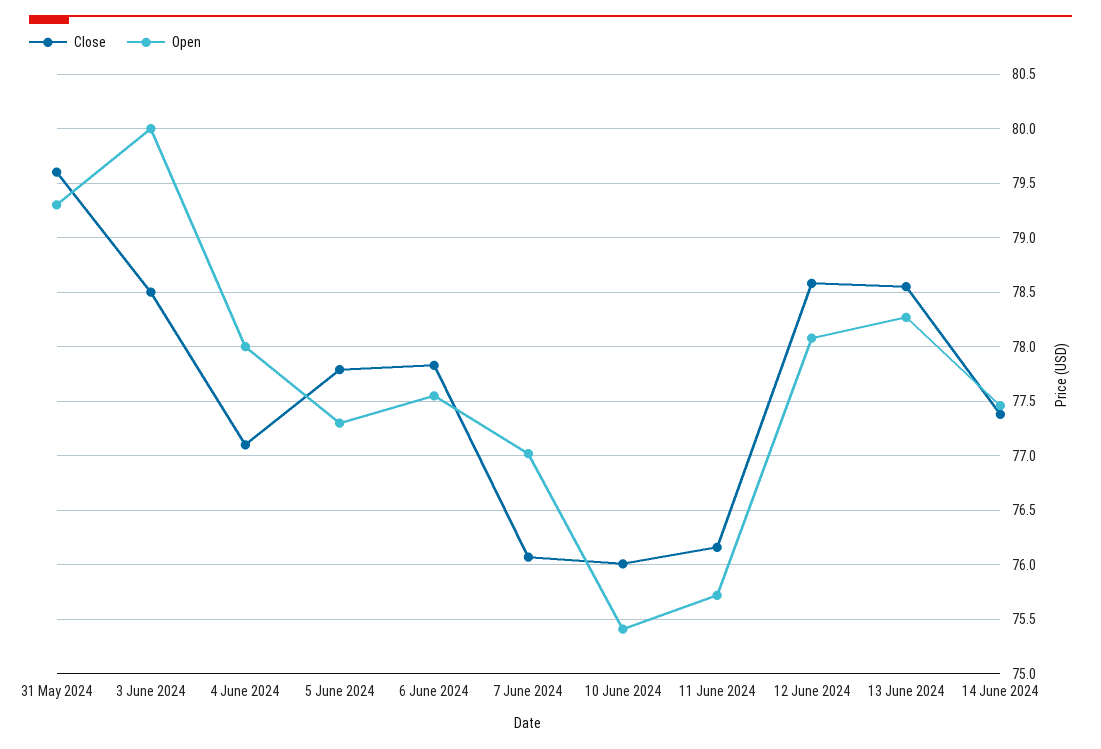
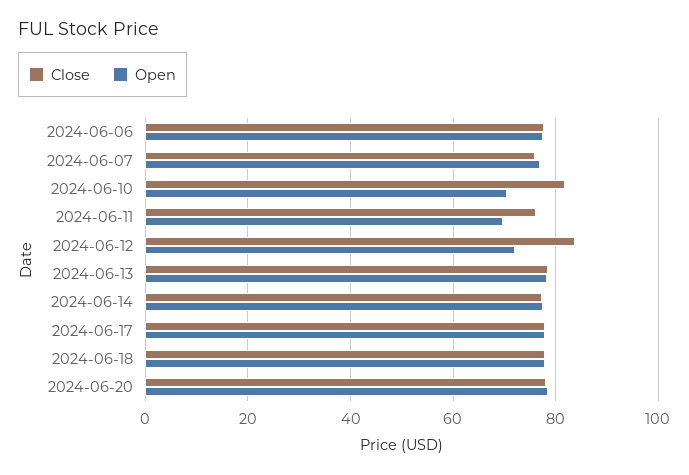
Close, 31 May 2024: 79.6 -> none
Open, 31 May 2024: 79.3 -> none
Close, 3 June 2024: 78.5 -> none
Open, 3 June 2024: 80 -> none
Close, 4 June 2024: 77.1 -> none
Open, 4 June 2024: 78 -> none
Close, 5 June 2024: 77.8 -> none
Open, 5 June 2024: 77.3 -> none
Close, 10 June 2024: 76 -> 82
Open, 10 June 2024: 75.4 -> 70
Open, 11 June 2024: 75.7 -> 70
Close, 12 June 2024: 78.6 -> 84
Open, 12 June 2024: 78.1 -> 72
Close, 2024-06-17: none -> 78
Open, 2024-06-17: none -> 78
Close, 2024-06-18: none -> 78
Open, 2024-06-18: none -> 78
Close, 2024-06-20: none -> 78
Open, 2024-06-20: none -> 78

